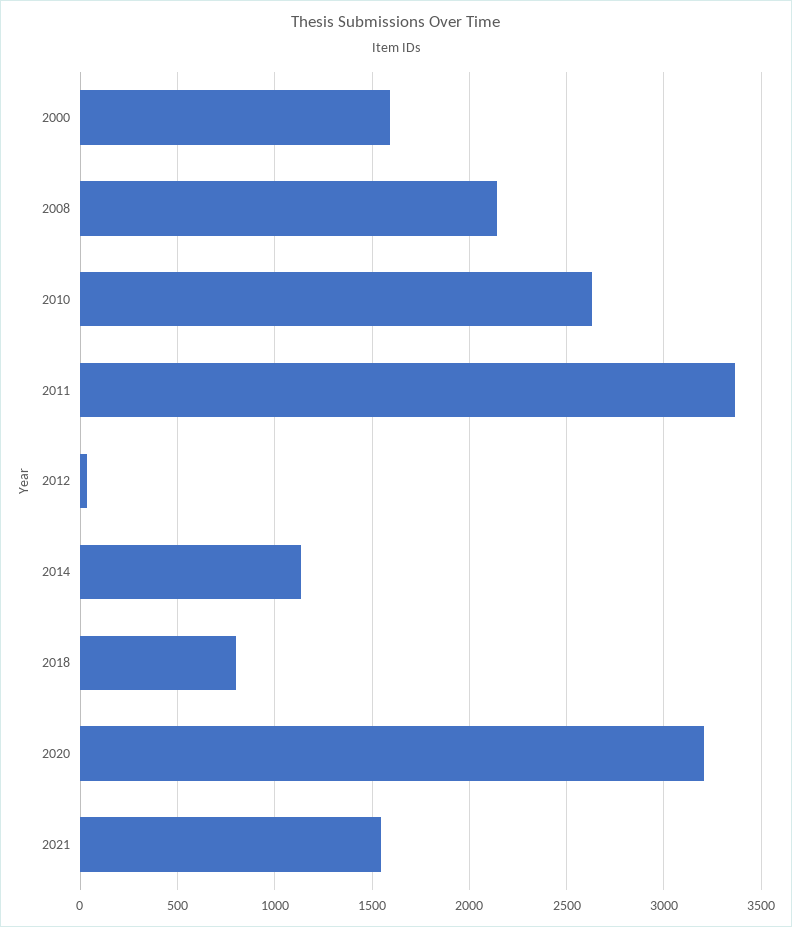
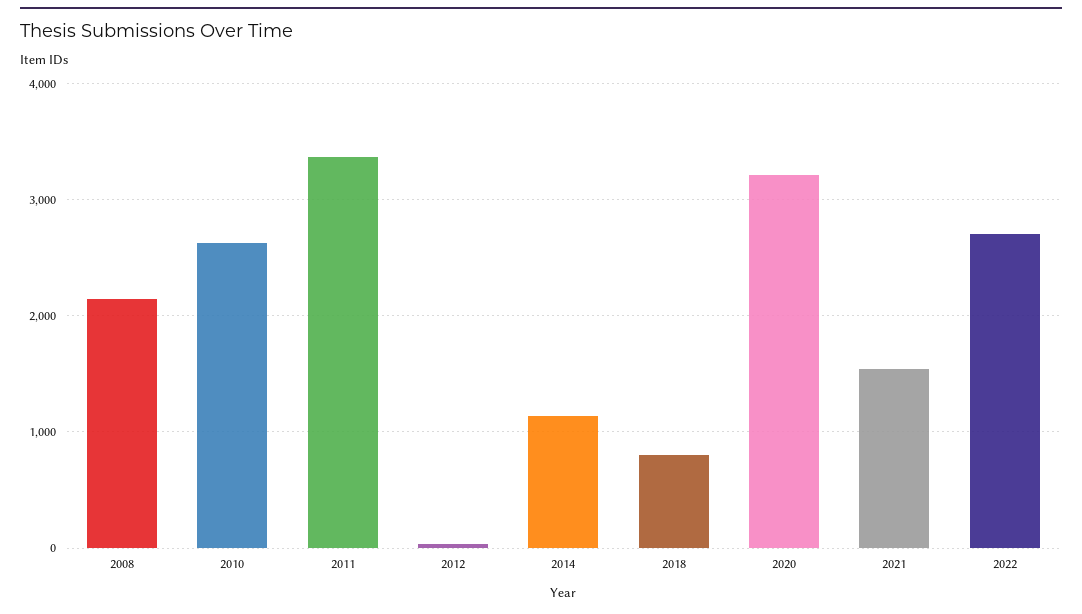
2000: 1600 -> none
2022: none -> 2700

